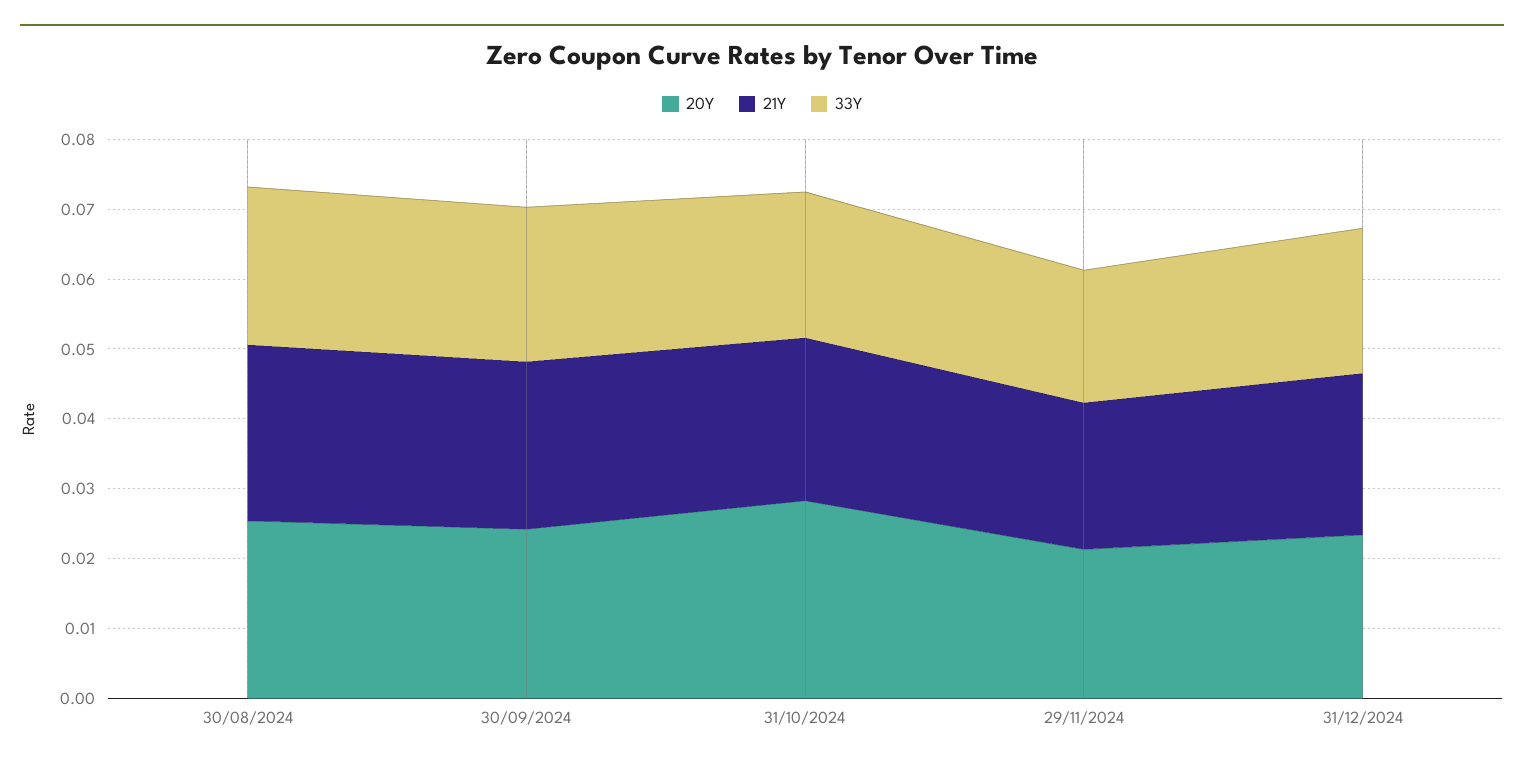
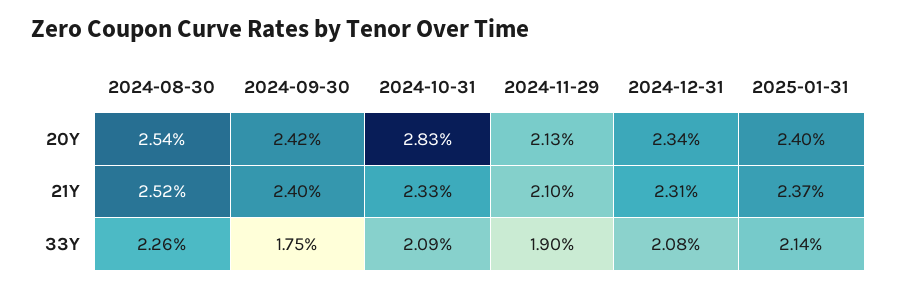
33Y, 30/09/2024: 0.022 -> 0.0175
20Y, 2025-01-31: none -> 0.024
21Y, 2025-01-31: none -> 0.0237
33Y, 2025-01-31: none -> 0.0214

